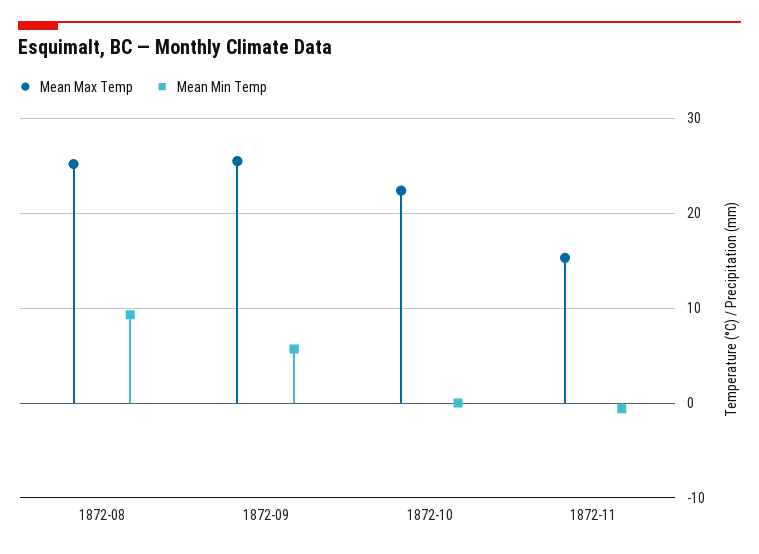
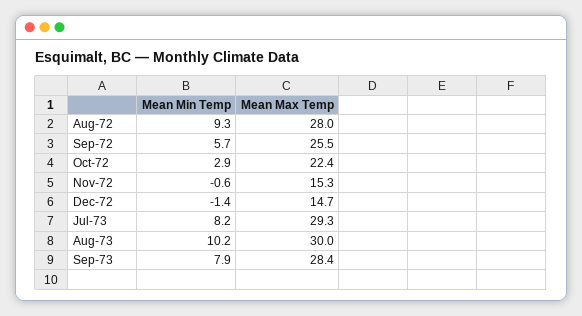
Mean Max Temp, 1872-08: 25 -> 28
Mean Min Temp, 1872-10: 0 -> 2.9
Mean Min Temp, Dec-72: none -> -1.4
Mean Max Temp, Dec-72: none -> 14.7
Mean Min Temp, Jul-73: none -> 8.2
Mean Max Temp, Jul-73: none -> 29.3
Mean Min Temp, Aug-73: none -> 10.2
Mean Max Temp, Aug-73: none -> 30
Mean Min Temp, Sep-73: none -> 7.9
Mean Max Temp, Sep-73: none -> 28.4

